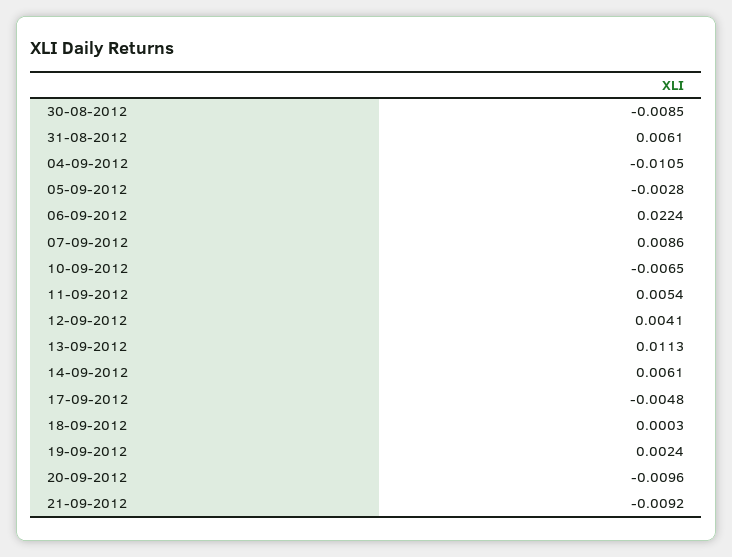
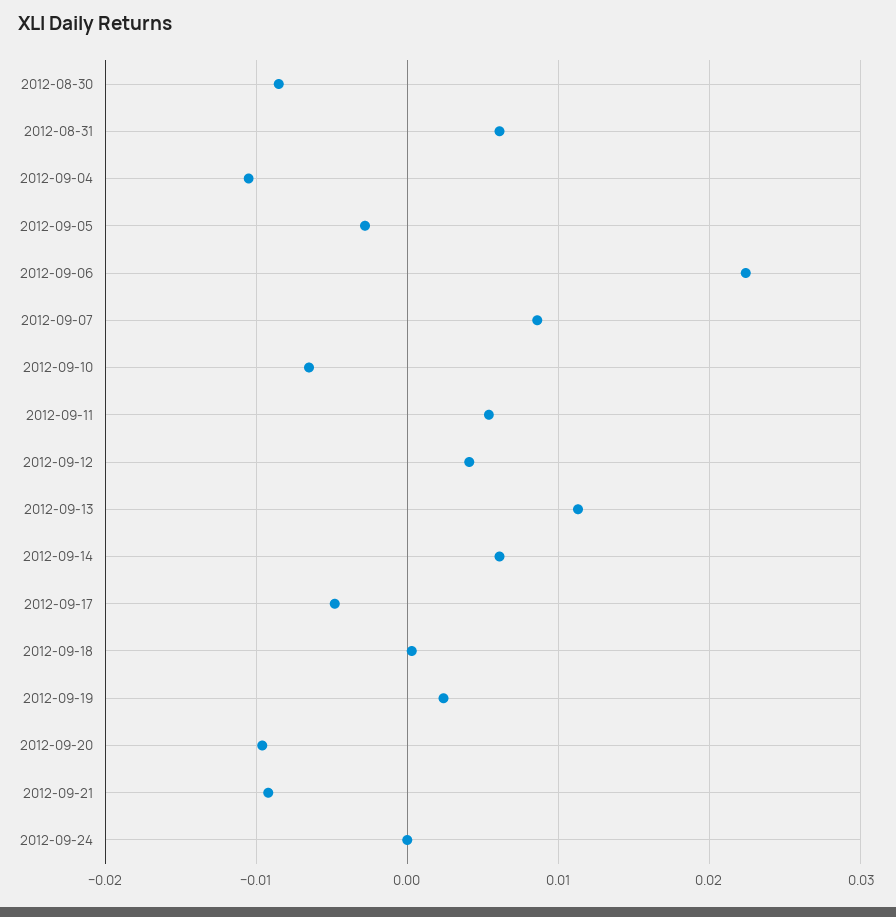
2012-09-24: none -> 0

